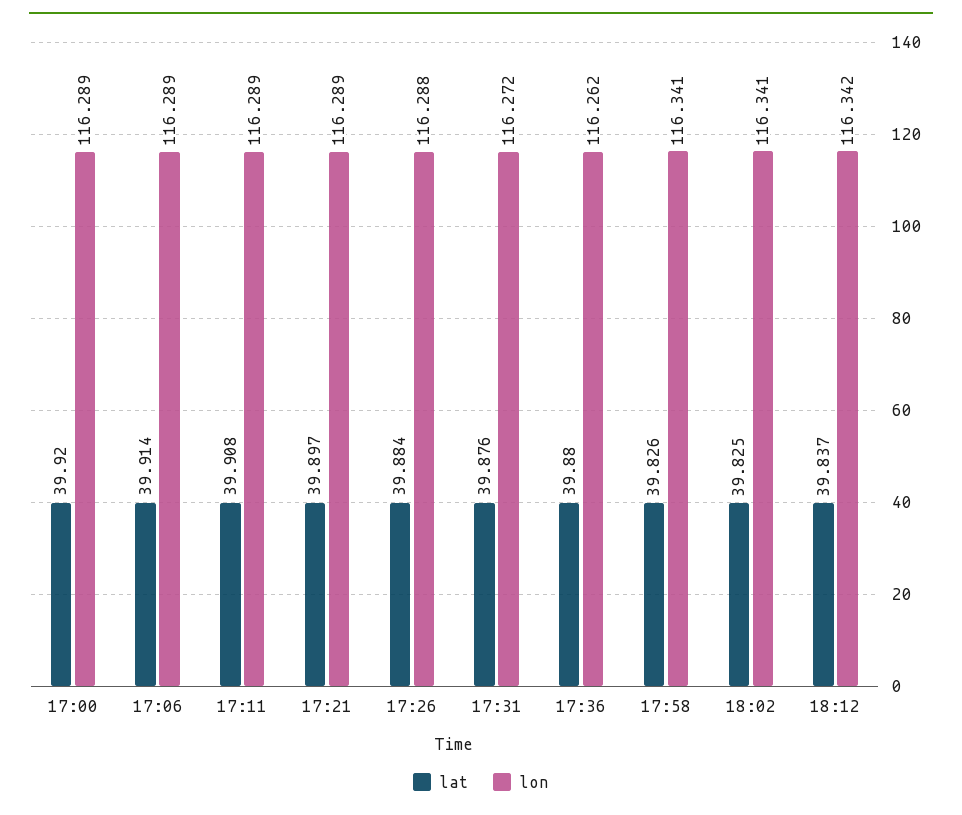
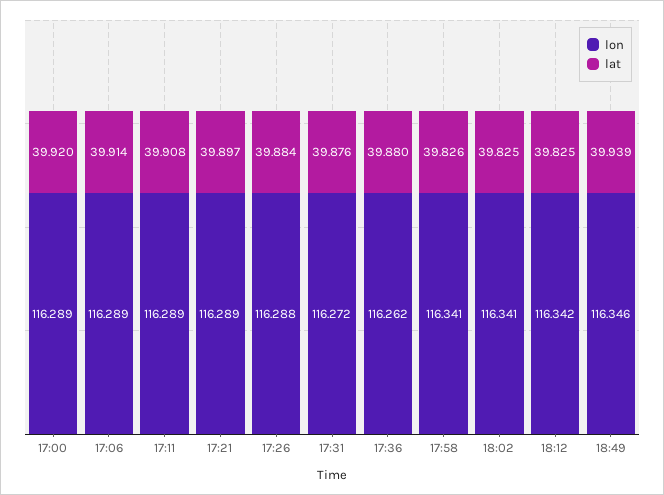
lat, 18:12: 39.837 -> 39.825
lon, 18:49: none -> 116.346
lat, 18:49: none -> 39.939

